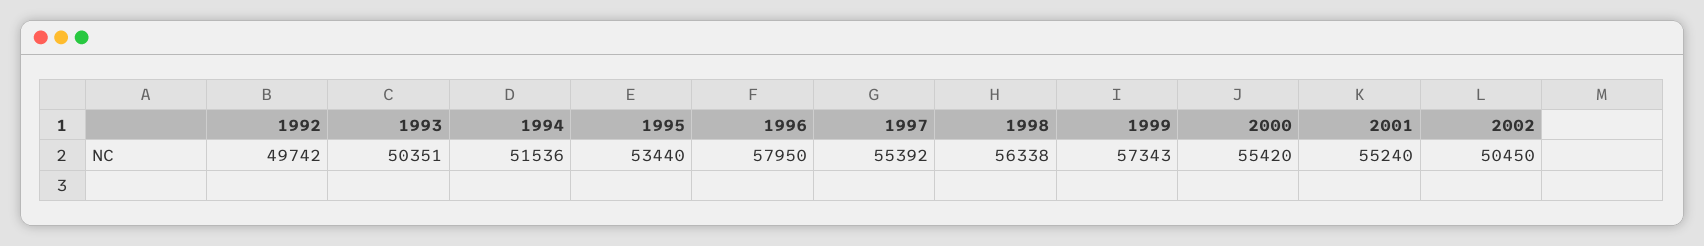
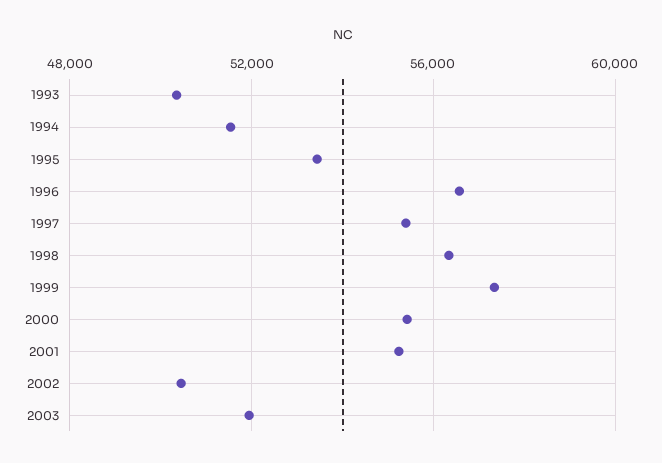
1992: 49742 -> none
1996: 57950 -> 56500
2003: none -> 52000

